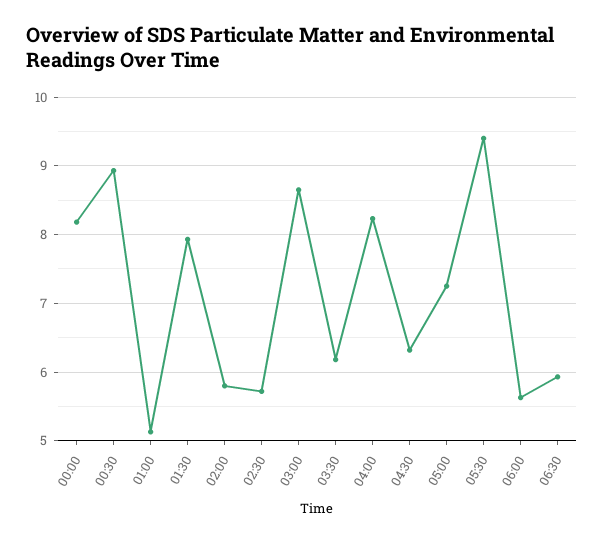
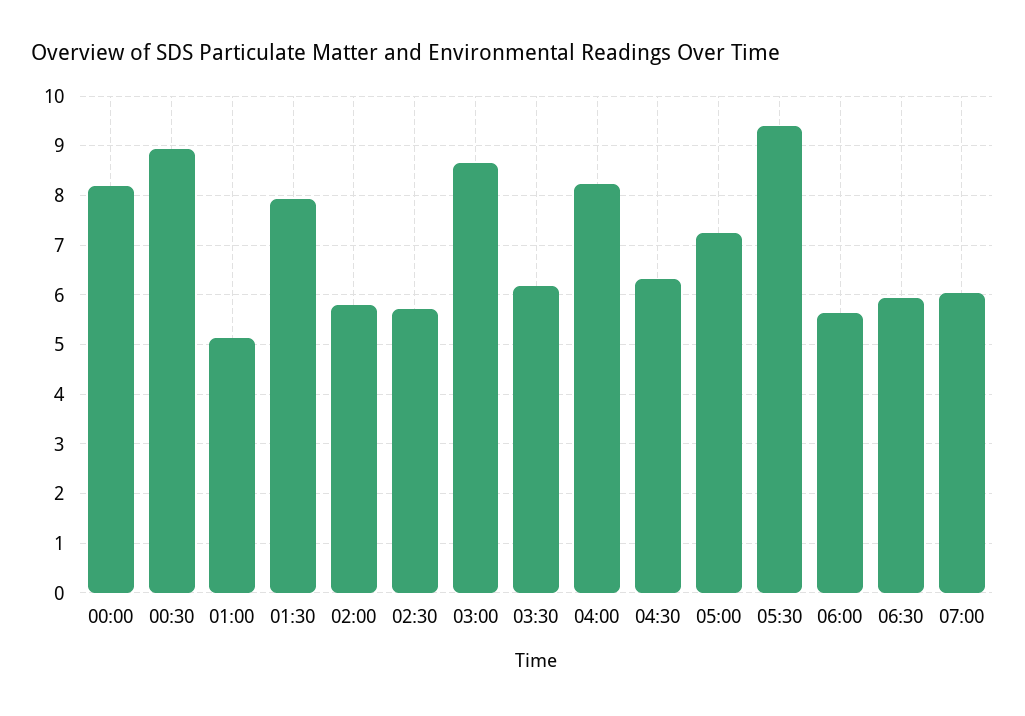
07:00: none -> 6

